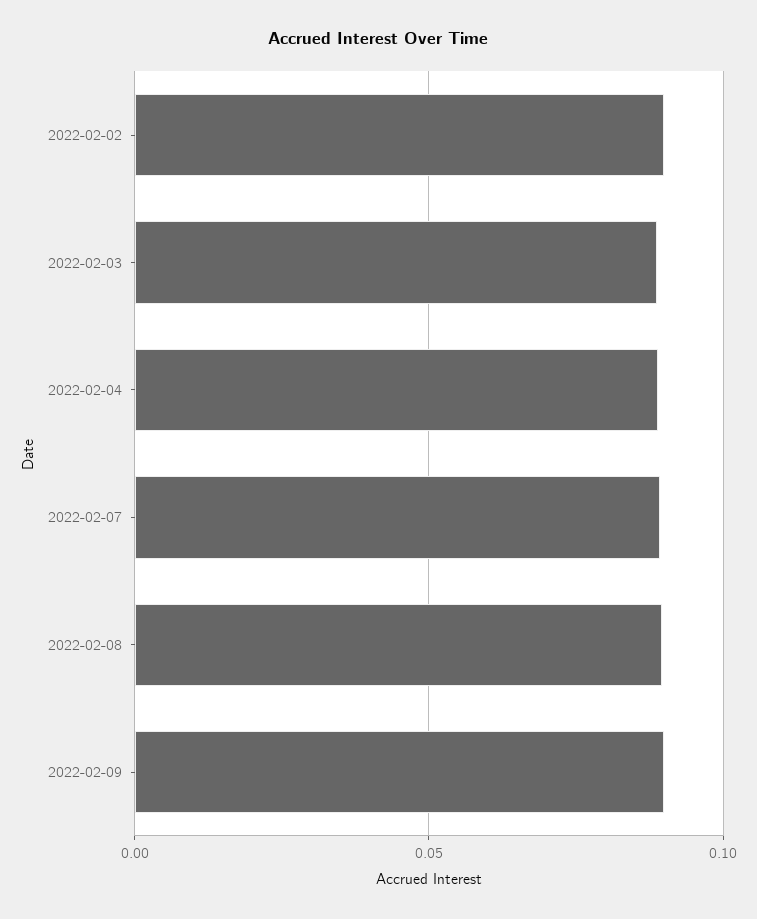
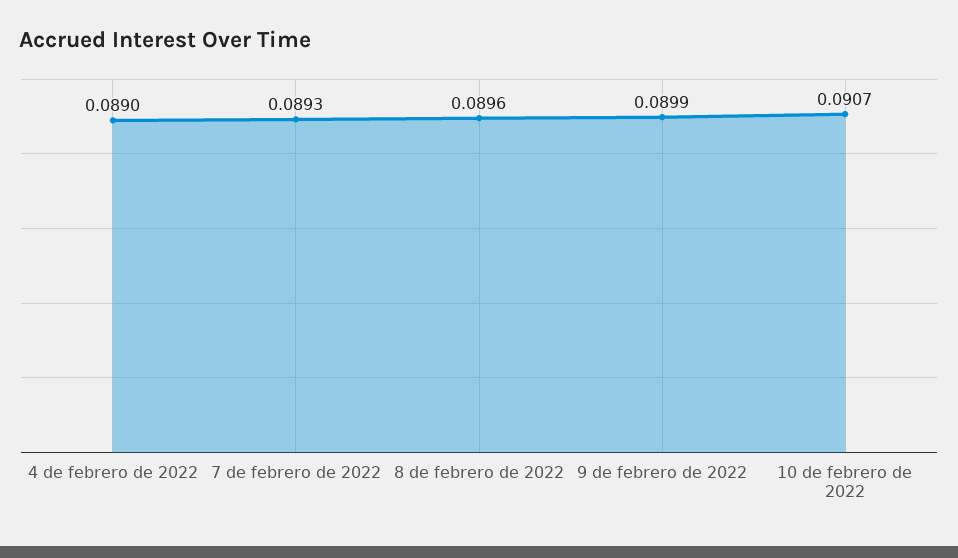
2022-02-02: 0.09 -> none
2022-02-03: 0.09 -> none
10 de febrero de 2022: none -> 0.0907

